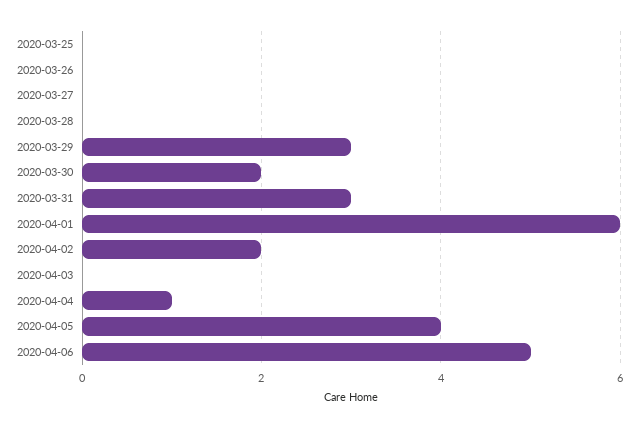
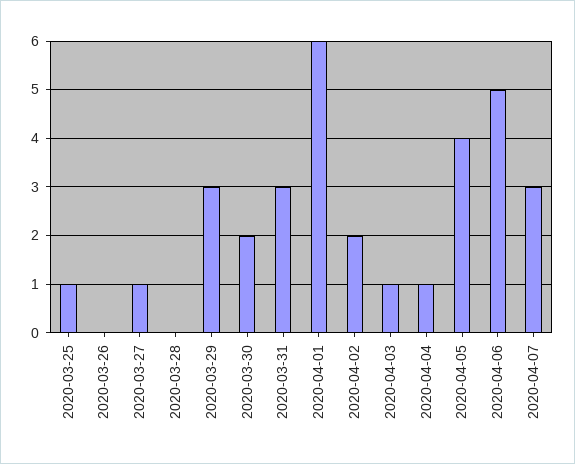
2020-03-25: 0 -> 1
2020-03-27: 0 -> 1
2020-04-03: 0 -> 1
2020-04-07: none -> 3

